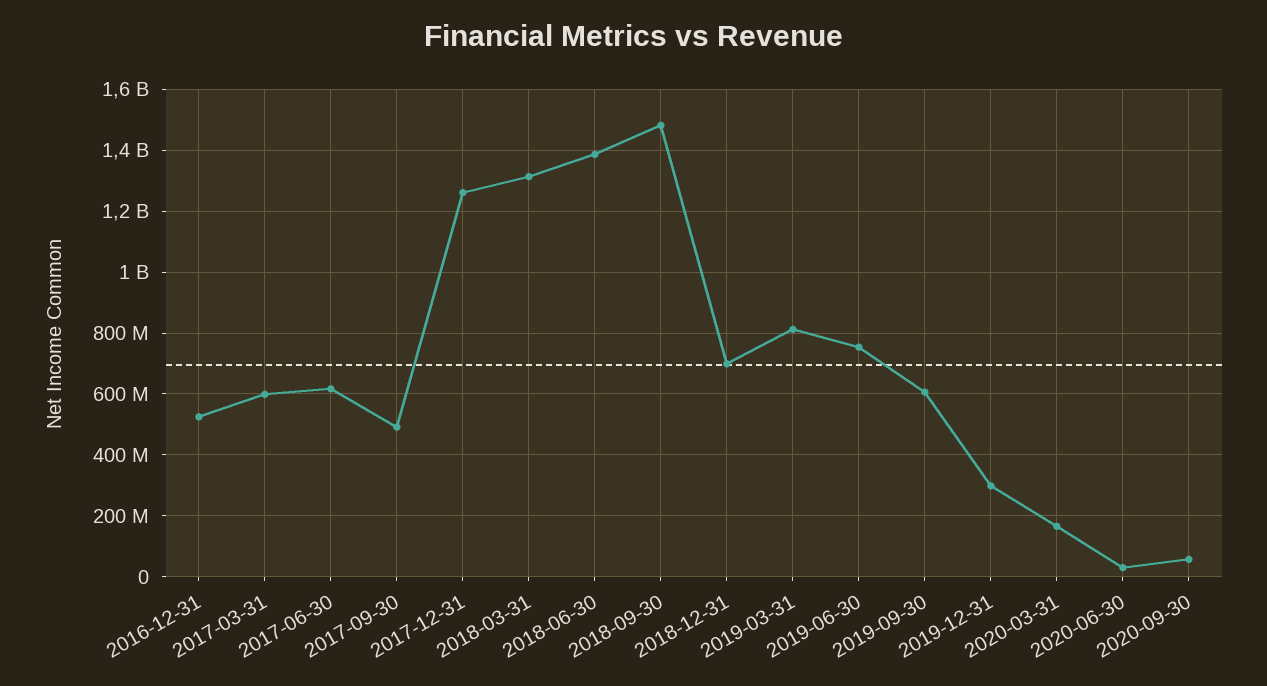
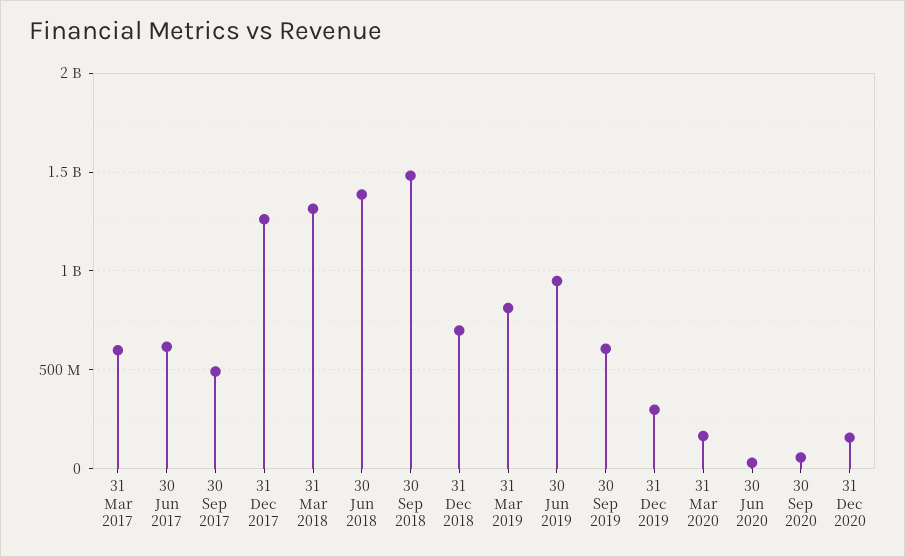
2016-12-31: 520000000 -> none
2019-06-30: 760000000 -> 950000000
31 Dec 2020: none -> 150000000

